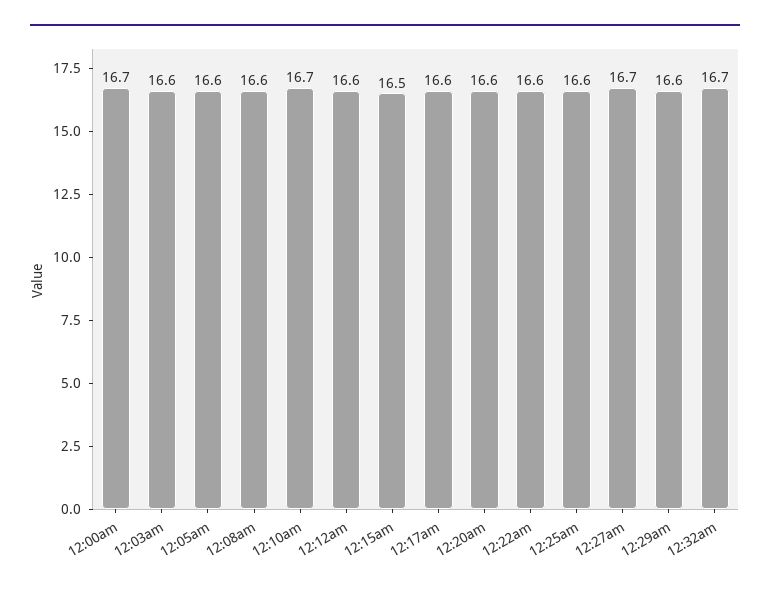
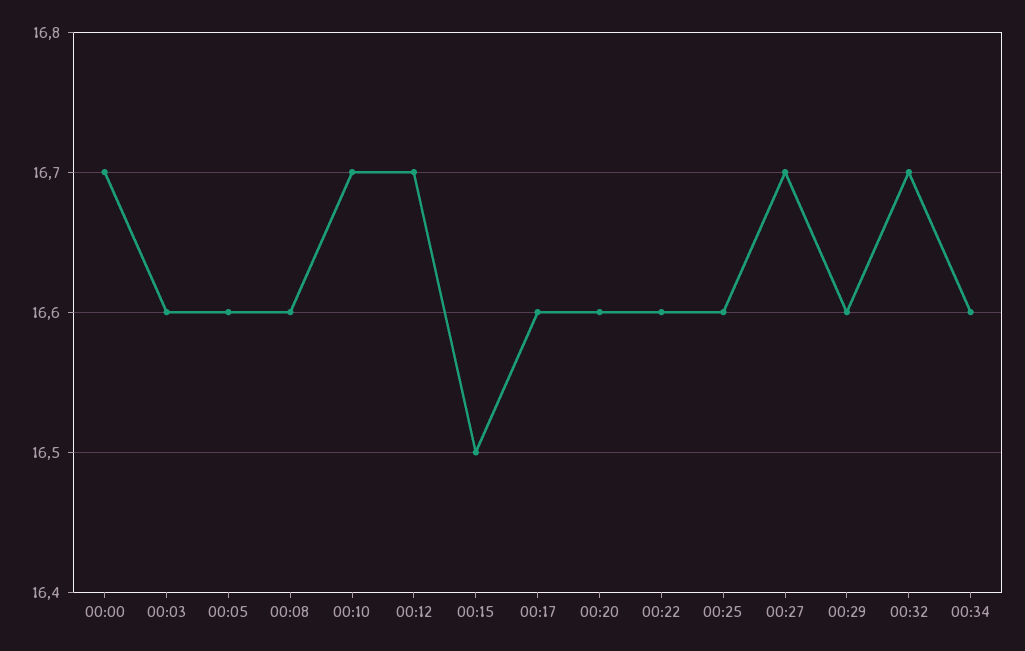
12:12am: 16.6 -> 16.7
00:34: none -> 16.6

